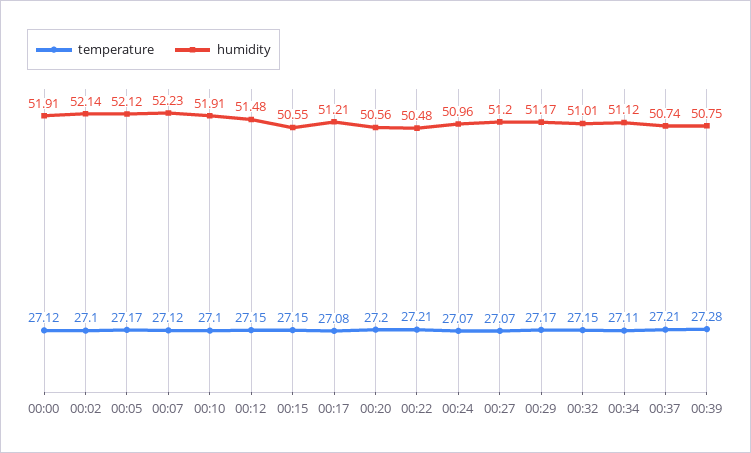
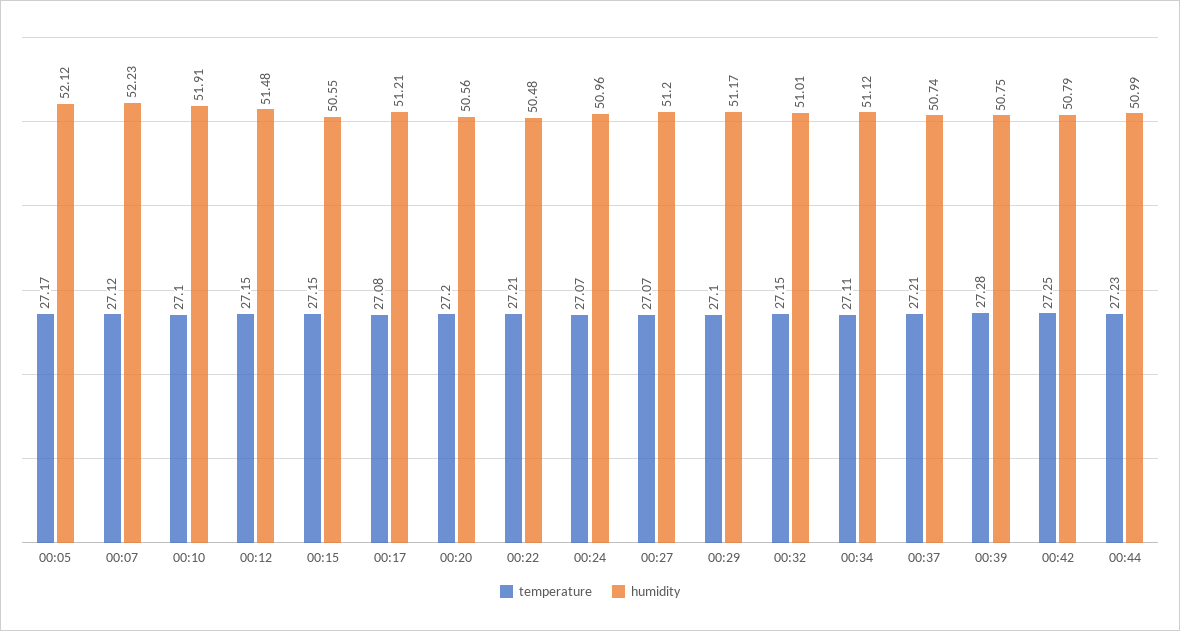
temperature, 00:00: 27.12 -> none
humidity, 00:00: 51.91 -> none
temperature, 00:02: 27.1 -> none
humidity, 00:02: 52.14 -> none
temperature, 00:29: 27.17 -> 27.1
temperature, 00:42: none -> 27.25
humidity, 00:42: none -> 50.79
temperature, 00:44: none -> 27.23
humidity, 00:44: none -> 50.99

